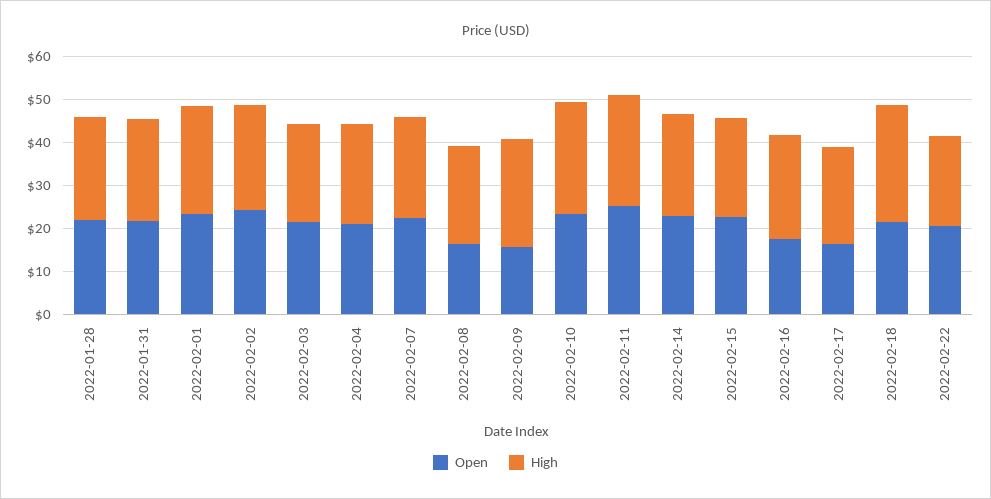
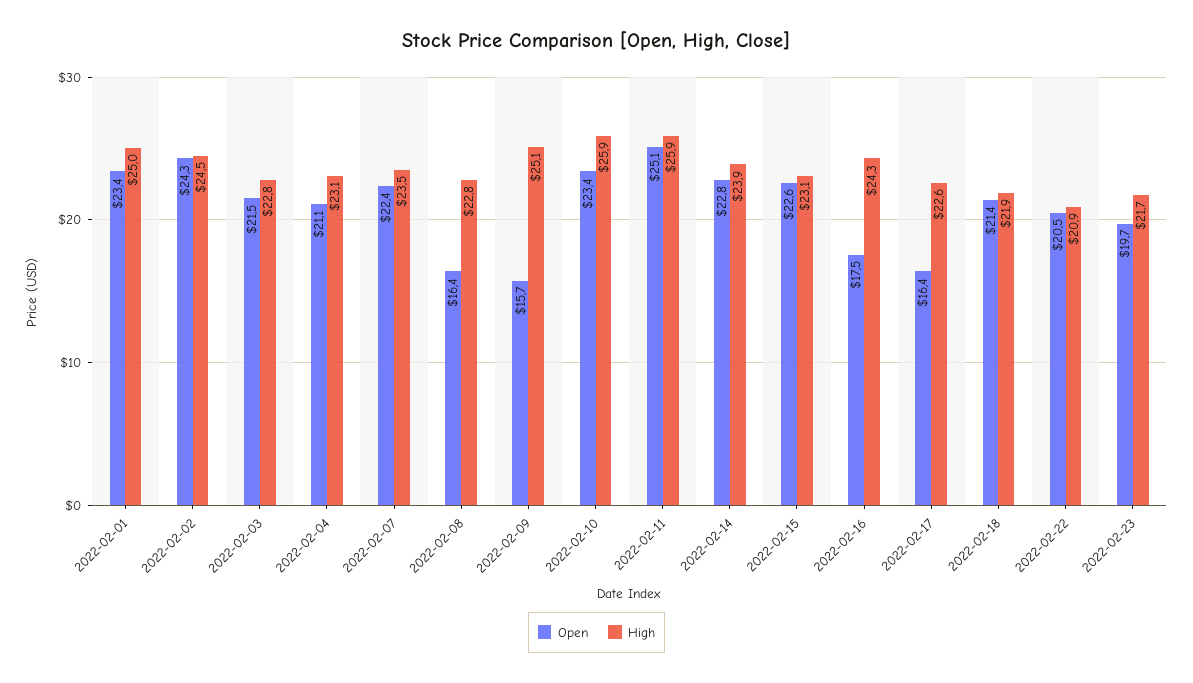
Open, 2022-01-28: 22 -> none
High, 2022-01-28: 24 -> none
Open, 2022-01-31: 22 -> none
High, 2022-01-31: 24 -> none
High, 2022-02-18: 28 -> 21.9
Open, 2022-02-23: none -> 19.7
High, 2022-02-23: none -> 21.7

